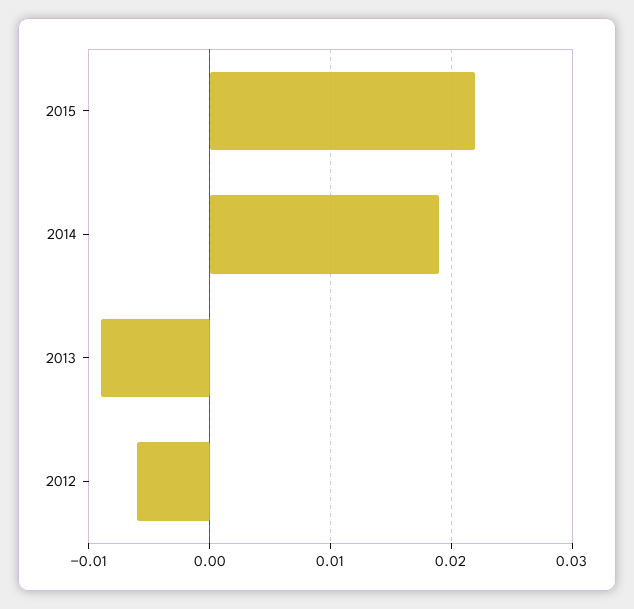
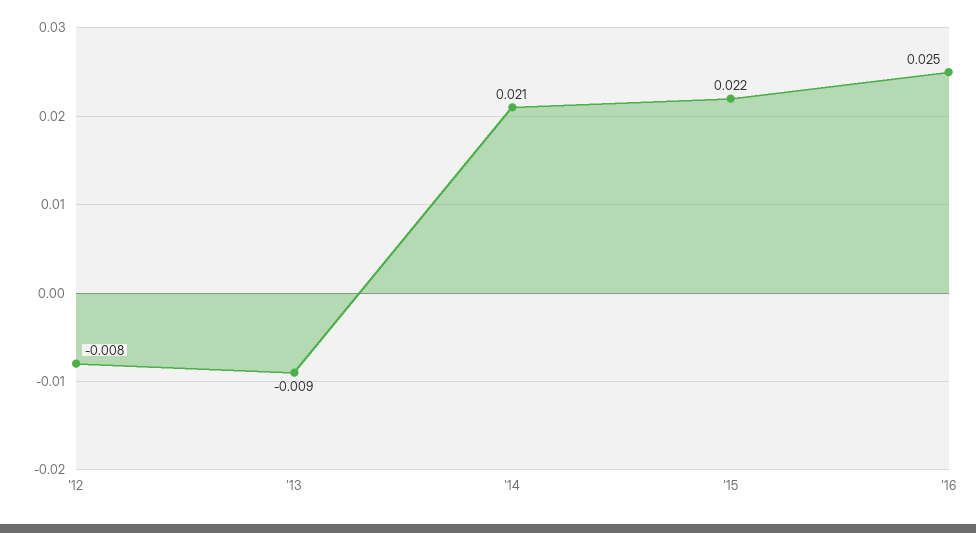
2014: 0.019 -> 0.021
2012: -0.006 -> -0.008
'16: none -> 0.025

